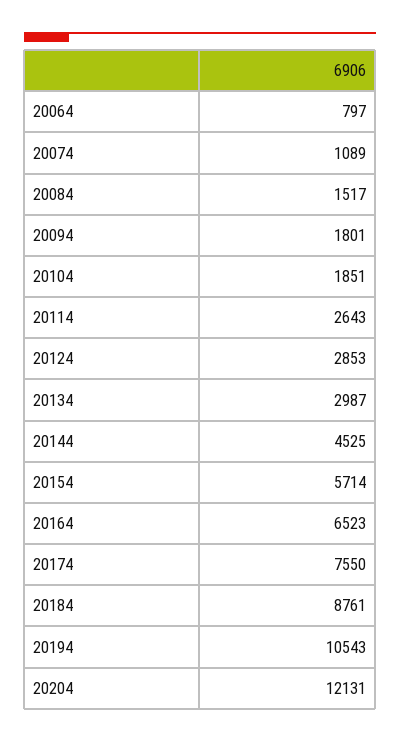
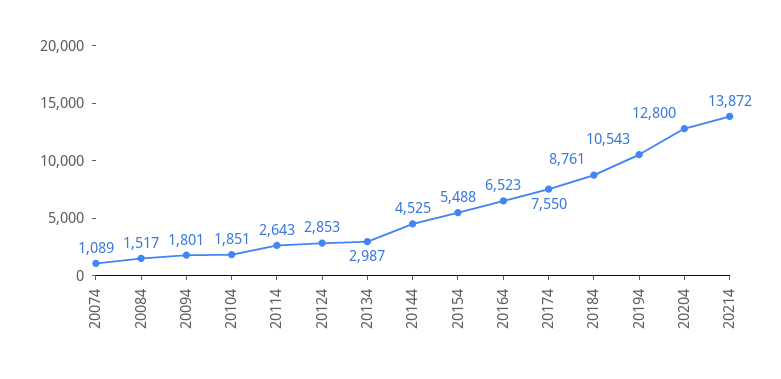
20064: 797 -> none
20154: 5714 -> 5488
20204: 12131 -> 12800
20214: none -> 13872

